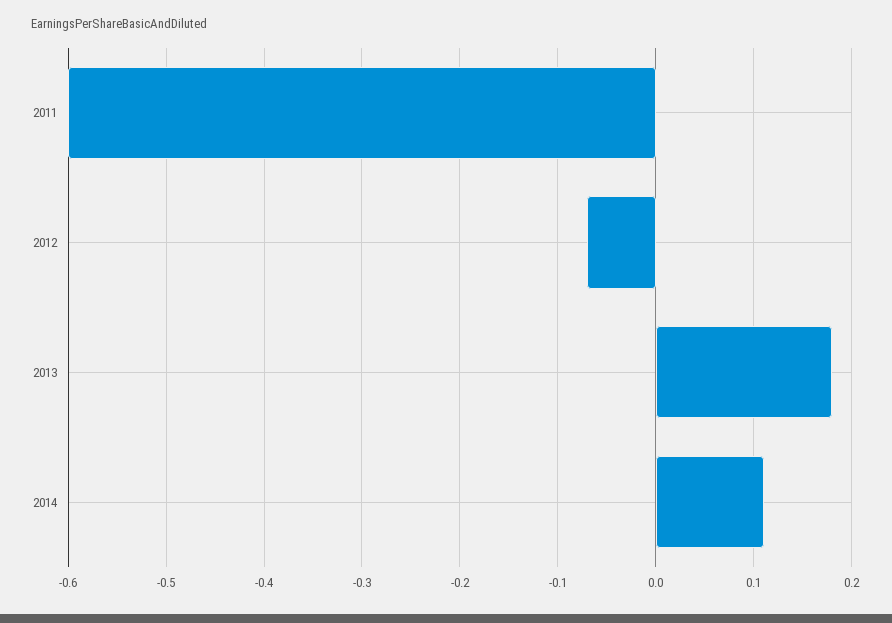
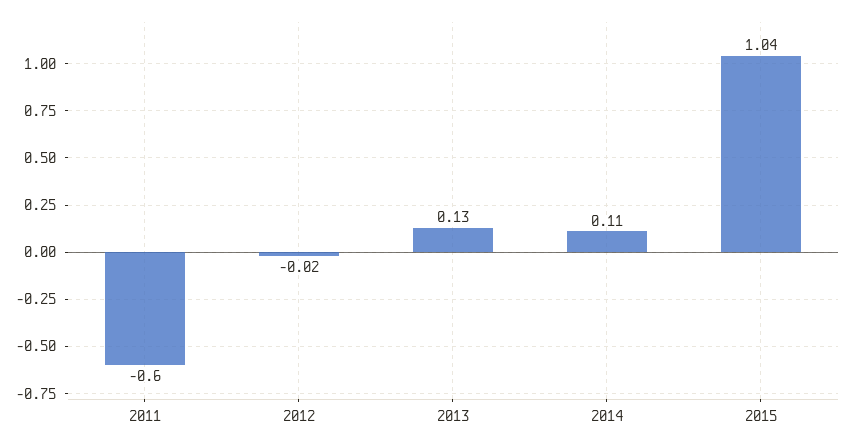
2012: -0.07 -> -0.02
2013: 0.18 -> 0.13
2015: none -> 1.04

